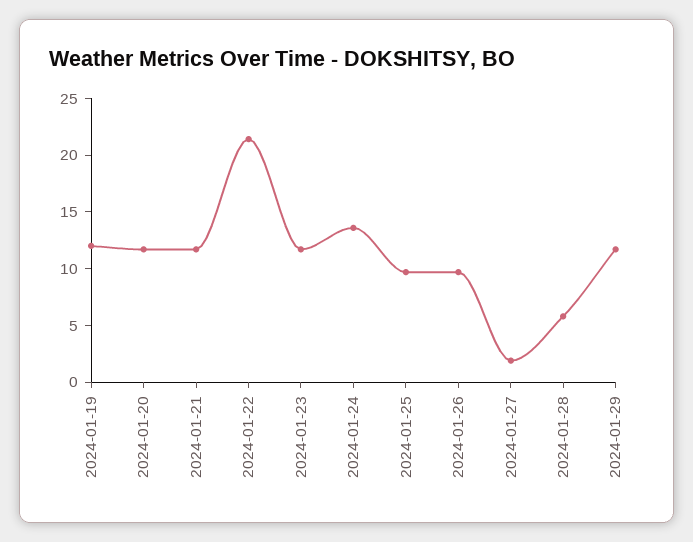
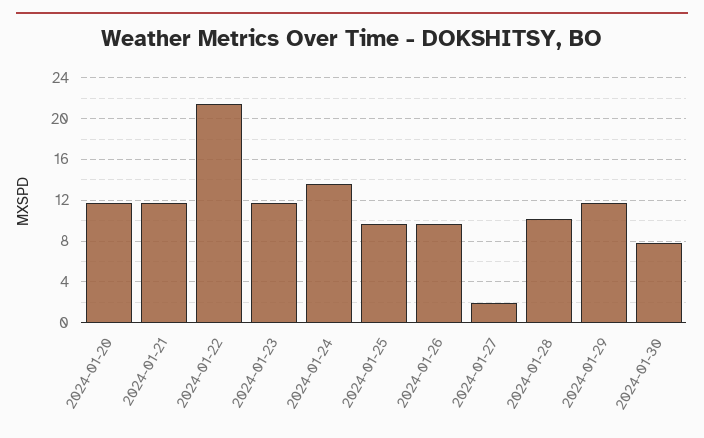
2024-01-19: 12 -> none
2024-01-28: 6 -> 10
2024-01-30: none -> 8

